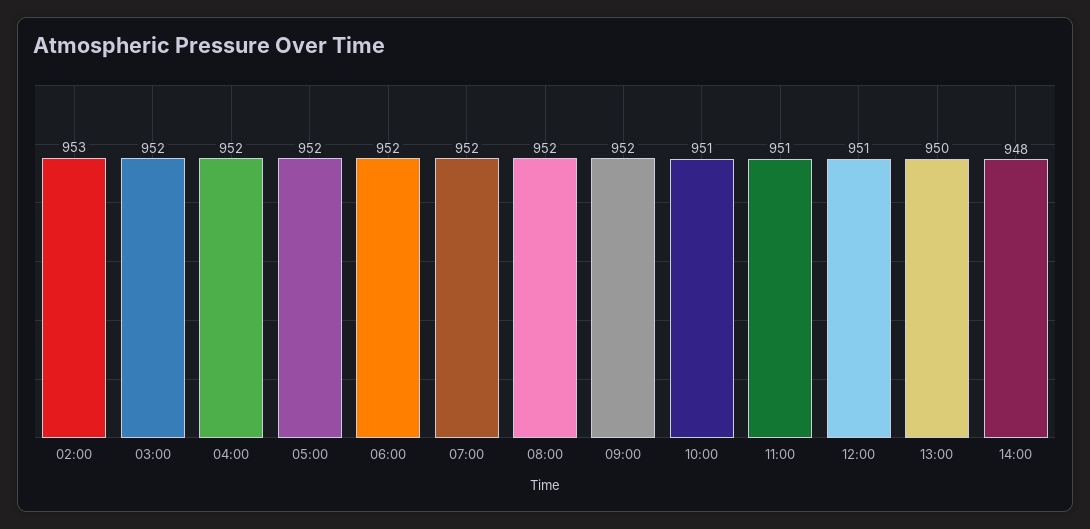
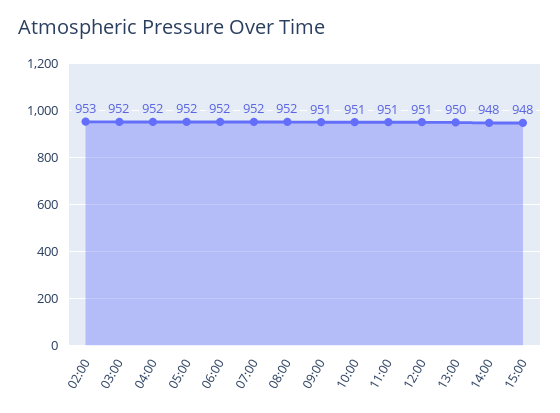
09:00: 952 -> 951
15:00: none -> 948

